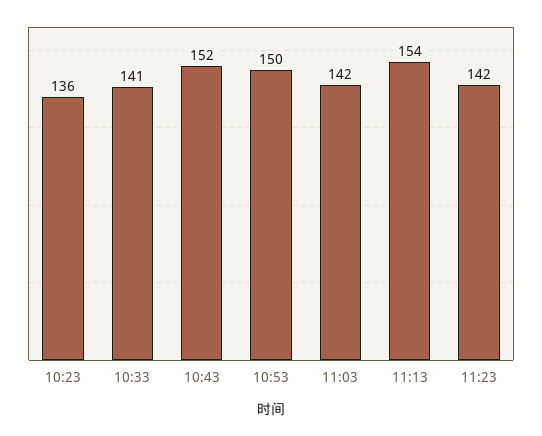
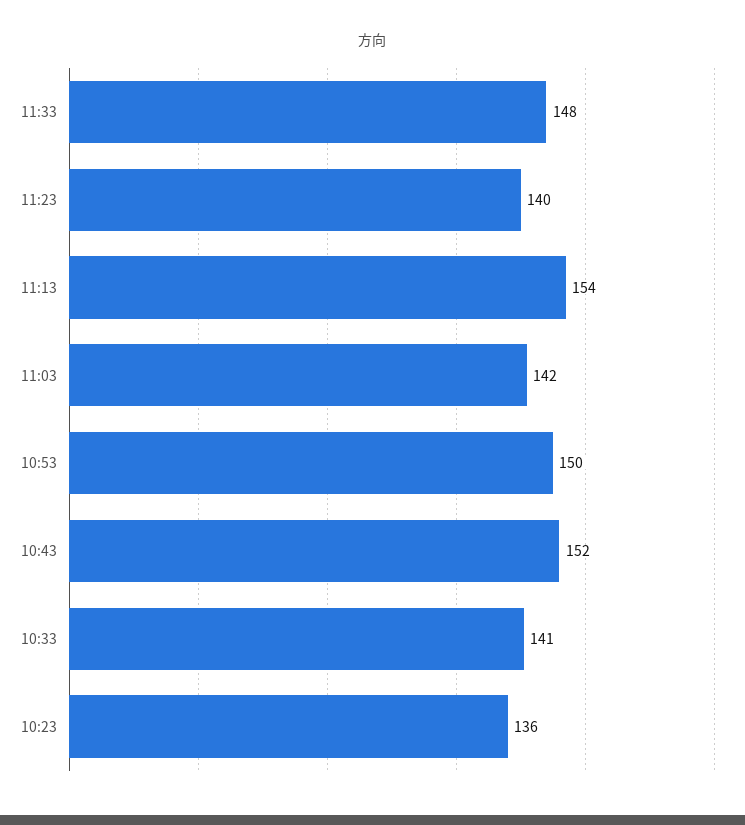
11:23: 142 -> 140
11:33: none -> 148

